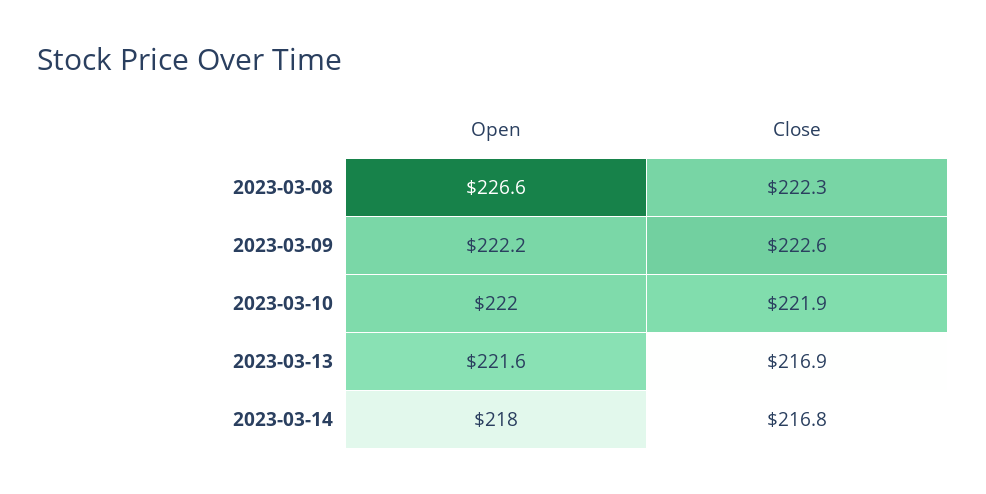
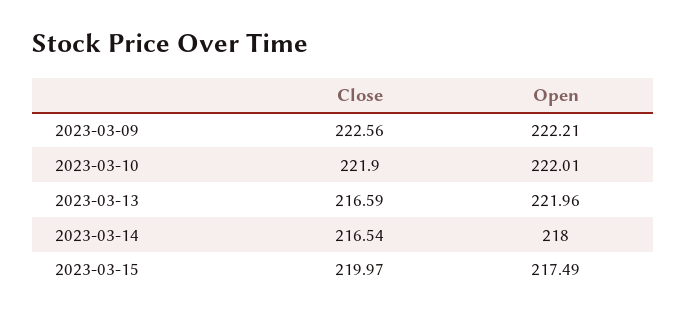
Open, 2023-03-08: 226.6 -> none
Close, 2023-03-08: 222.3 -> none
Open, 2023-03-13: 221.6 -> 221.96
Close, 2023-03-13: 216.9 -> 216.59
Close, 2023-03-14: 216.8 -> 216.54
Close, 2023-03-15: none -> 219.97
Open, 2023-03-15: none -> 217.49

